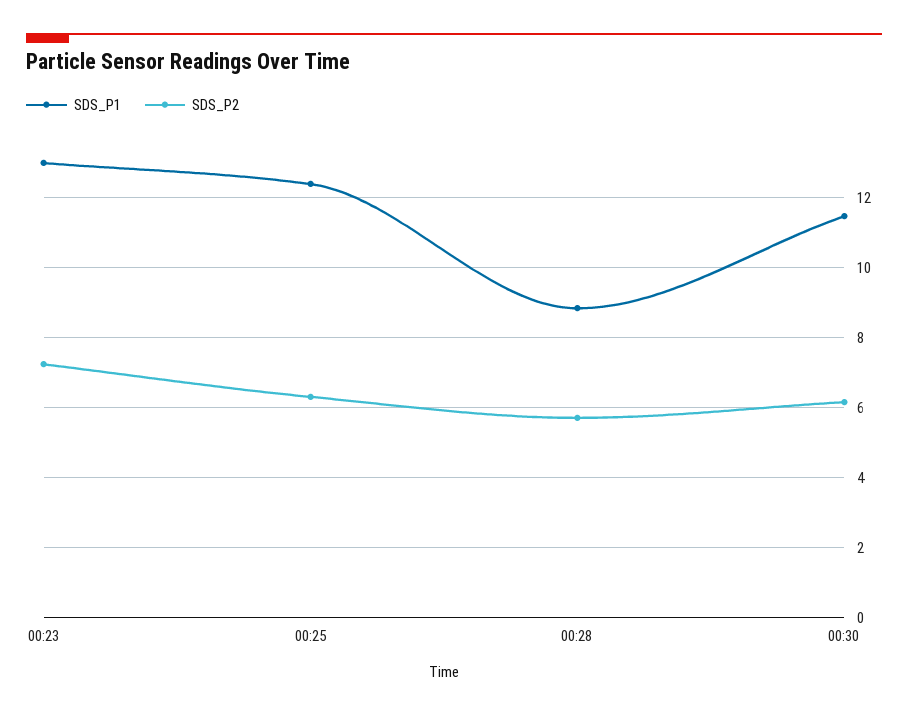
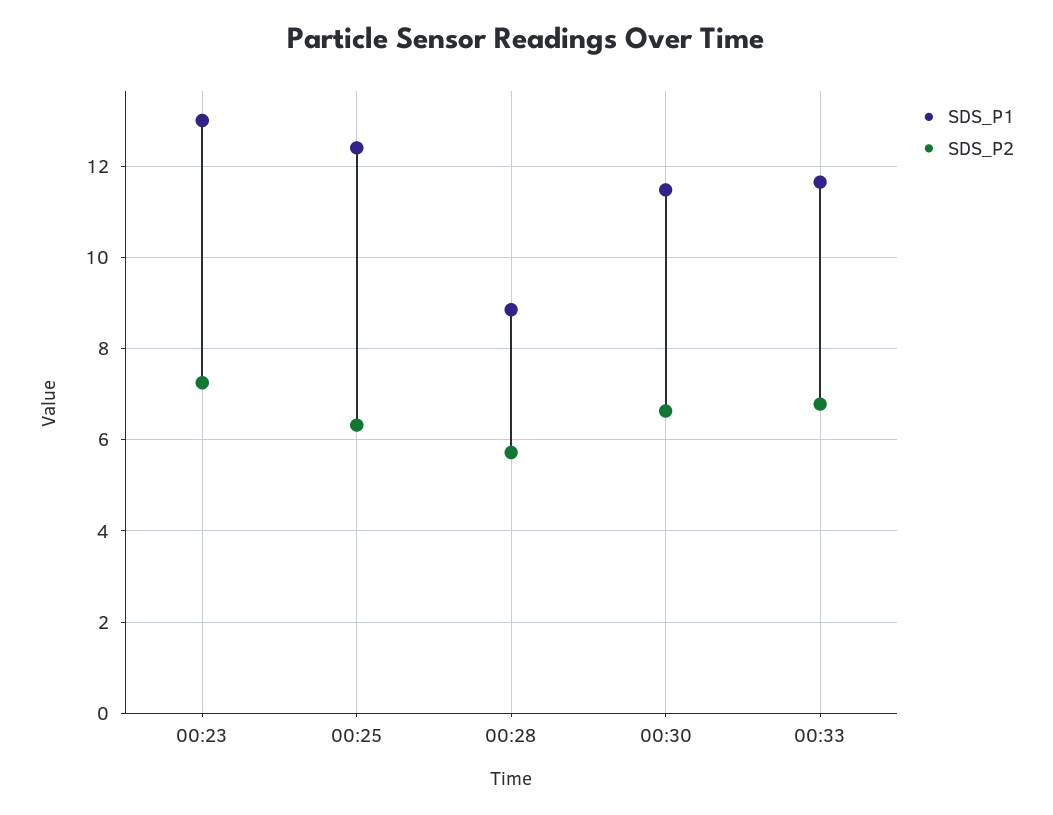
SDS_P2, 00:30: 6.2 -> 6.6
SDS_P1, 00:33: none -> 11.6
SDS_P2, 00:33: none -> 6.8

